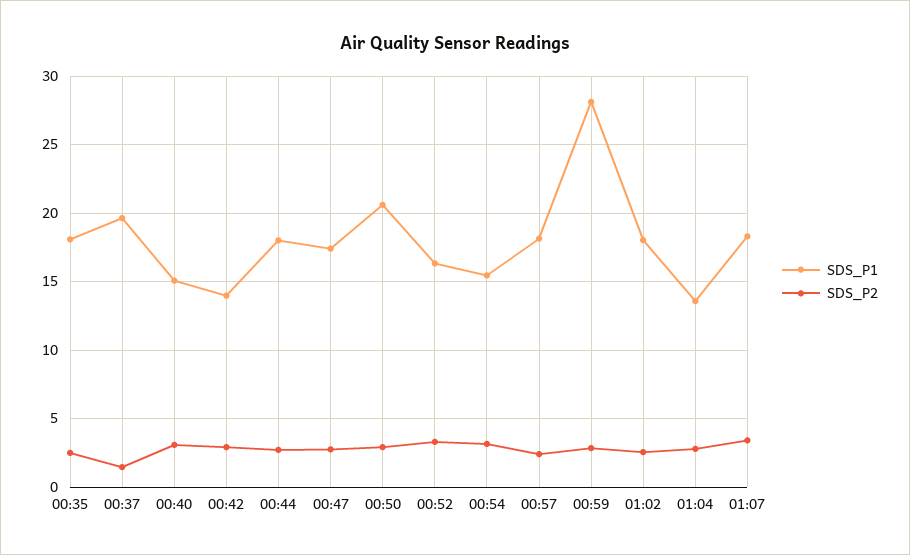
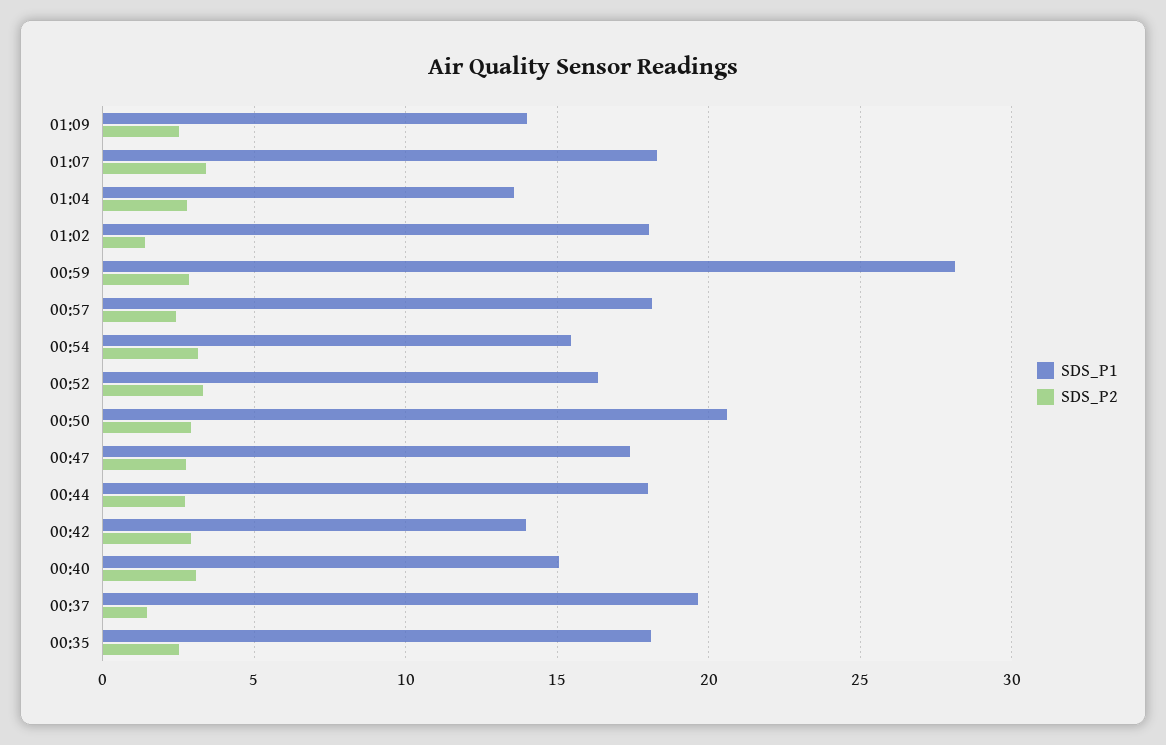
SDS_P2, 01:02: 2.5 -> 1.5
SDS_P1, 01:09: none -> 14
SDS_P2, 01:09: none -> 2.5

